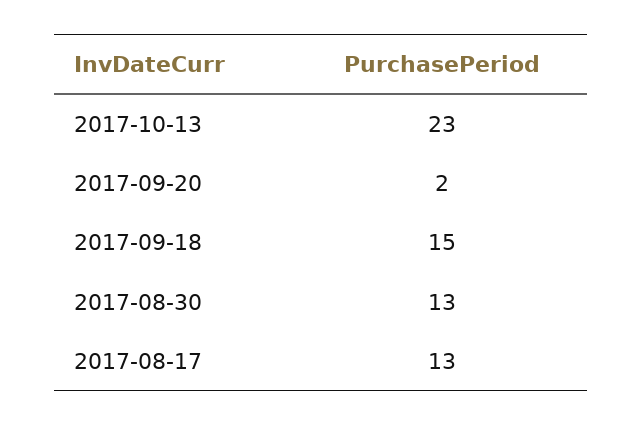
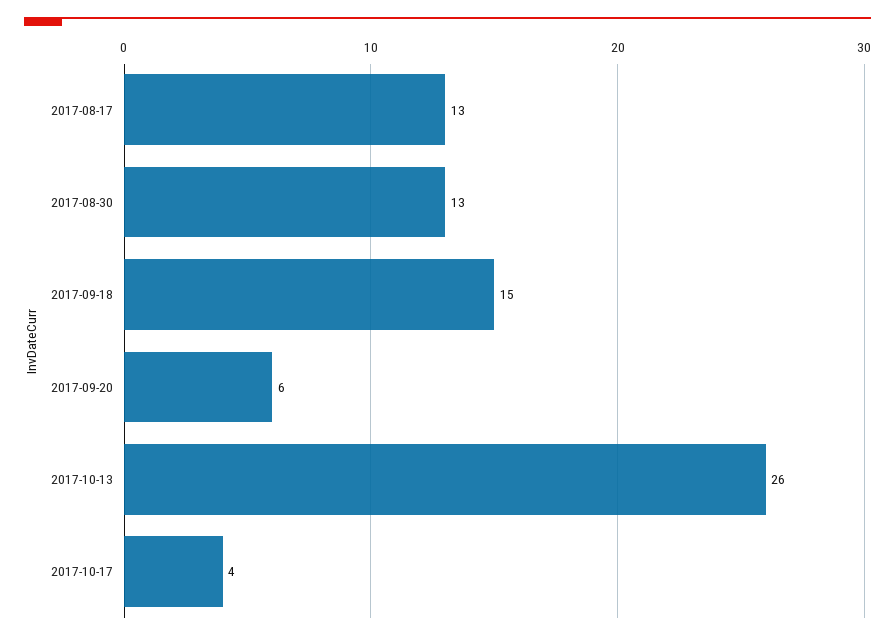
2017-10-13: 23 -> 26
2017-09-20: 2 -> 6
2017-10-17: none -> 4

